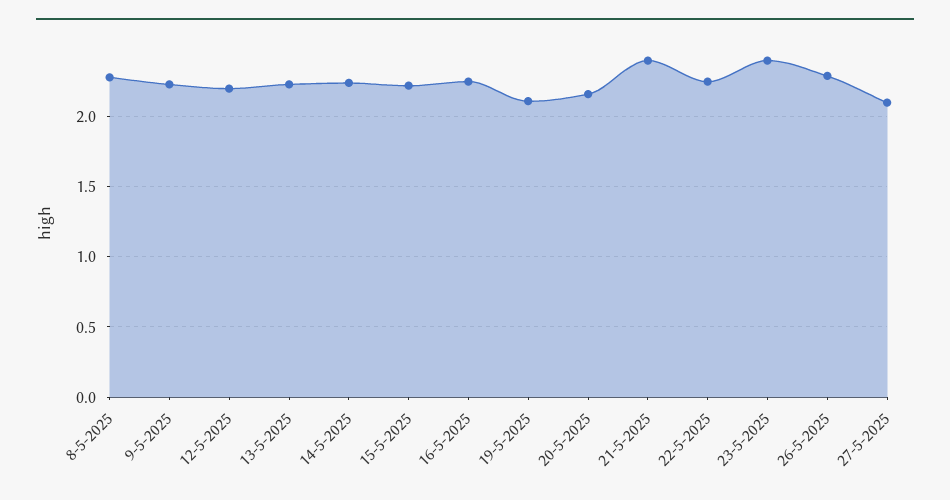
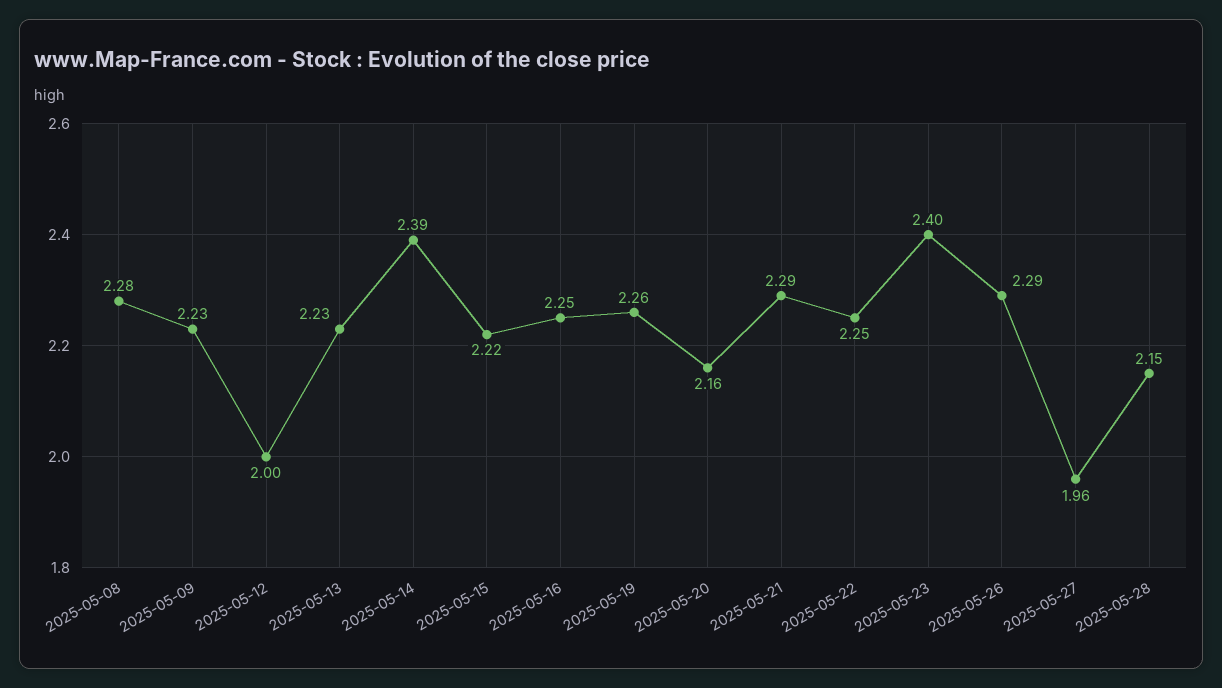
12-5-2025: 2.2 -> 2
14-5-2025: 2.25 -> 2.39
19-5-2025: 2.1 -> 2.26
21-5-2025: 2.4 -> 2.29
27-5-2025: 2.1 -> 1.96
2025-05-28: none -> 2.15

